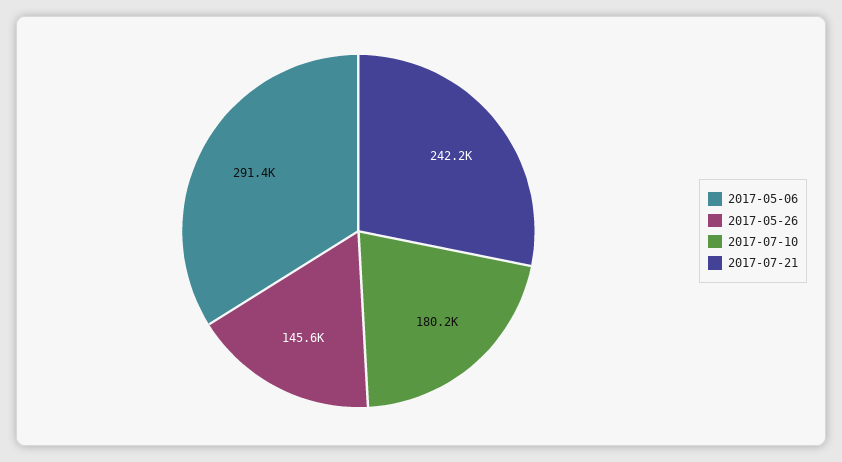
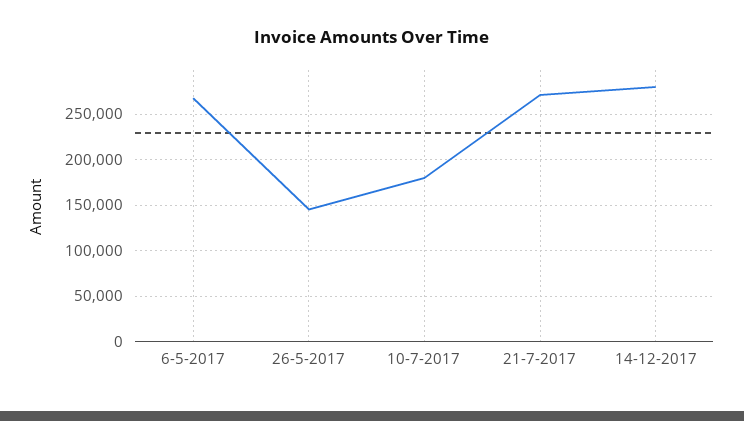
2017-05-06: 291400 -> 270000
2017-07-21: 242200 -> 270000
14-12-2017: none -> 280000

